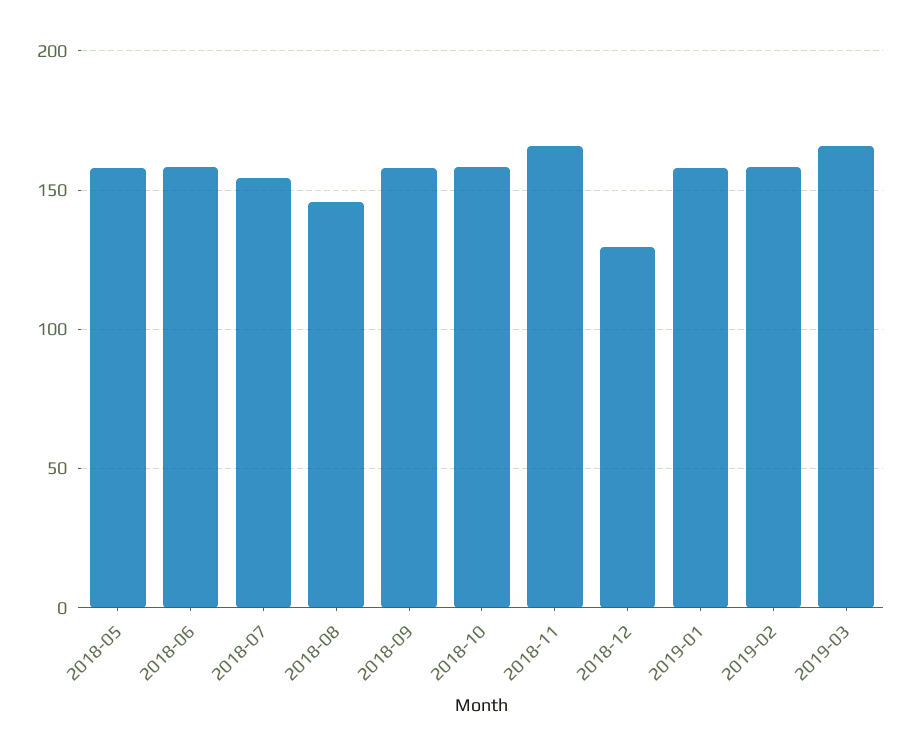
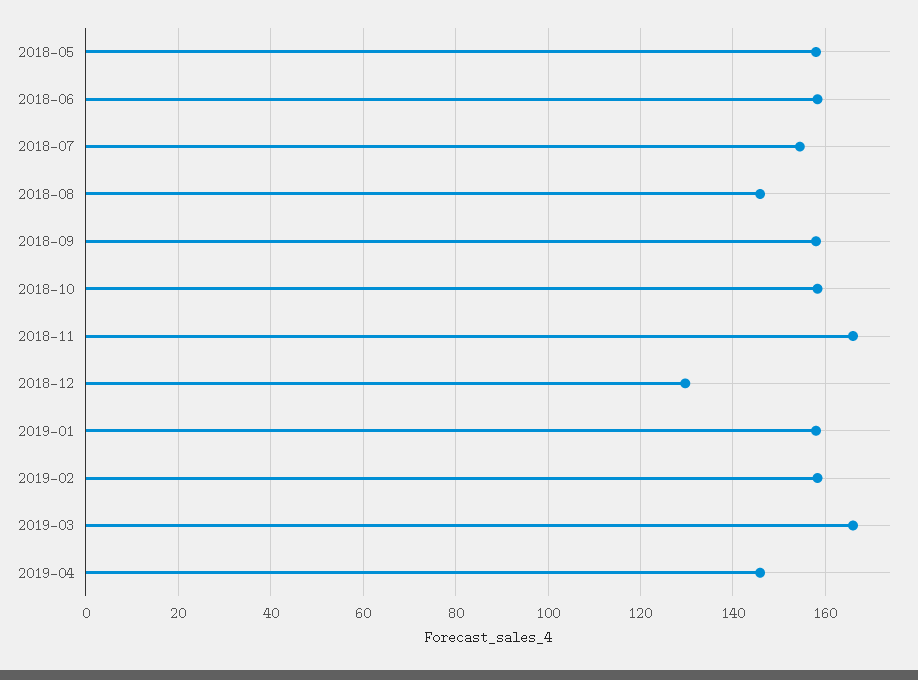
2019-04: none -> 146

